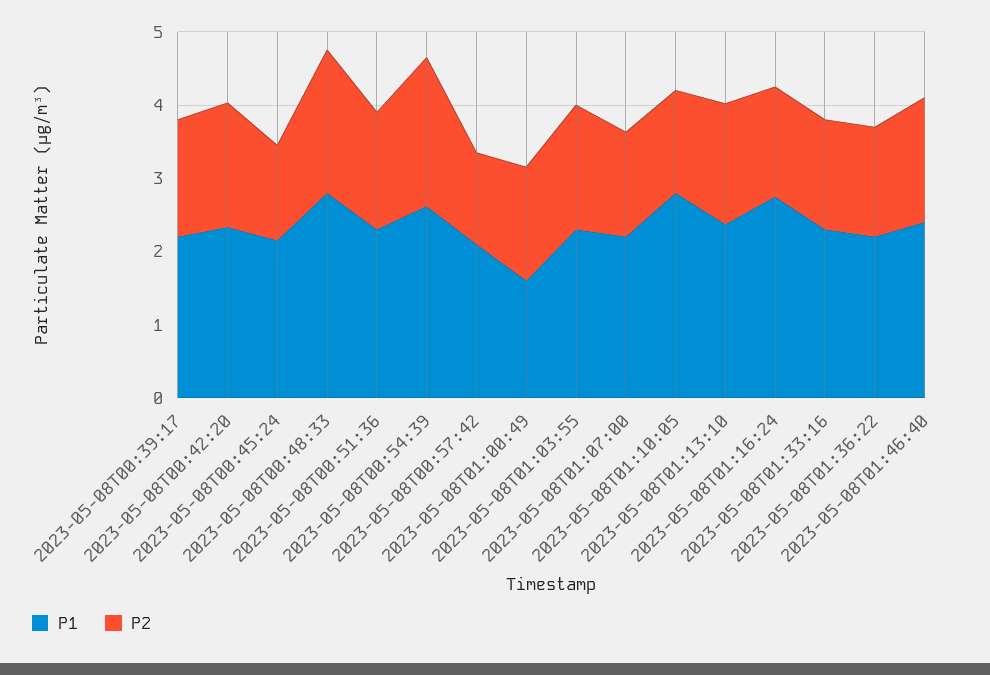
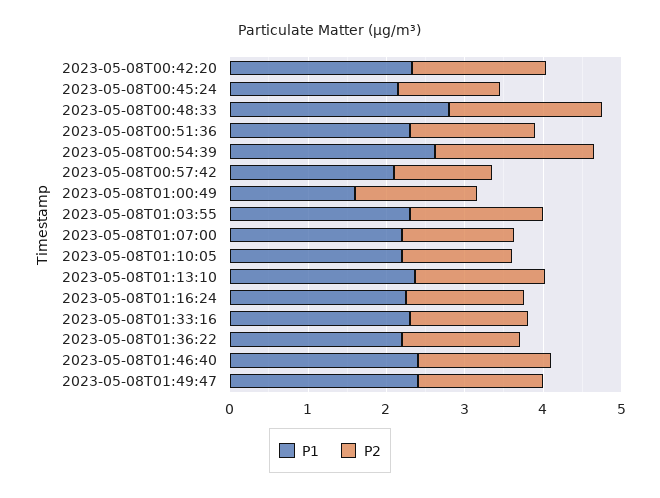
P1, 2023-05-08T00:39:17: 2.2 -> none
P2, 2023-05-08T00:39:17: 1.6 -> none
P1, 2023-05-08T01:10:05: 2.8 -> 2.2
P1, 2023-05-08T01:16:24: 2.8 -> 2.2
P1, 2023-05-08T01:49:47: none -> 2.4
P2, 2023-05-08T01:49:47: none -> 1.6

